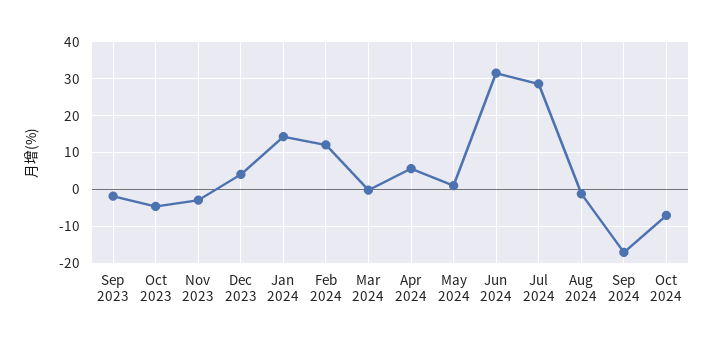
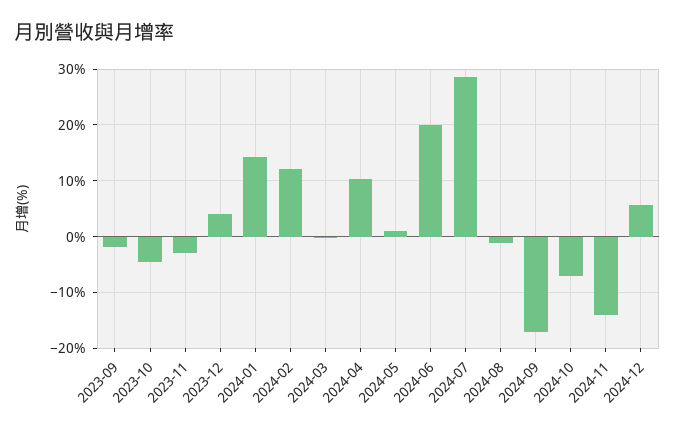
Apr 2024: 6 -> 10
Jun 2024: 32 -> 20
2024-11: none -> -14
2024-12: none -> 6

